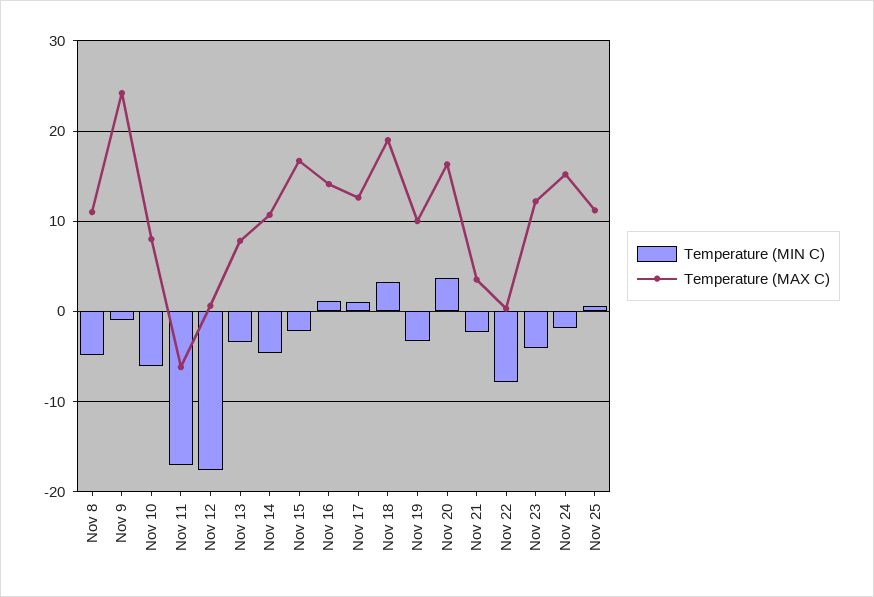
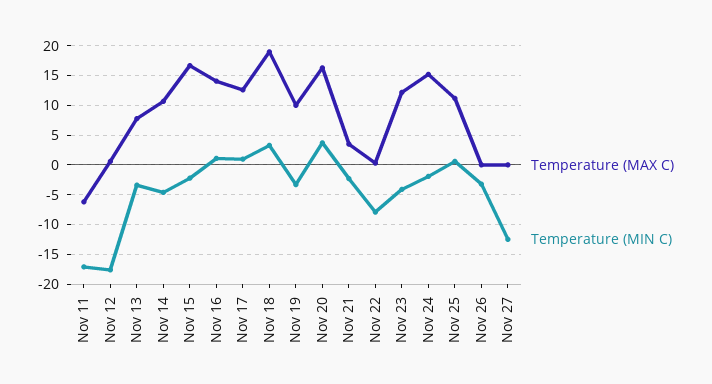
Temperature (MIN C), Nov 8: -5 -> none
Temperature (MAX C), Nov 8: 11 -> none
Temperature (MIN C), Nov 9: -1 -> none
Temperature (MAX C), Nov 9: 24 -> none
Temperature (MIN C), Nov 10: -6 -> none
Temperature (MAX C), Nov 10: 8 -> none
Temperature (MAX C), Nov 26: none -> 0
Temperature (MIN C), Nov 26: none -> -2.5
Temperature (MAX C), Nov 27: none -> 0
Temperature (MIN C), Nov 27: none -> -12.5

